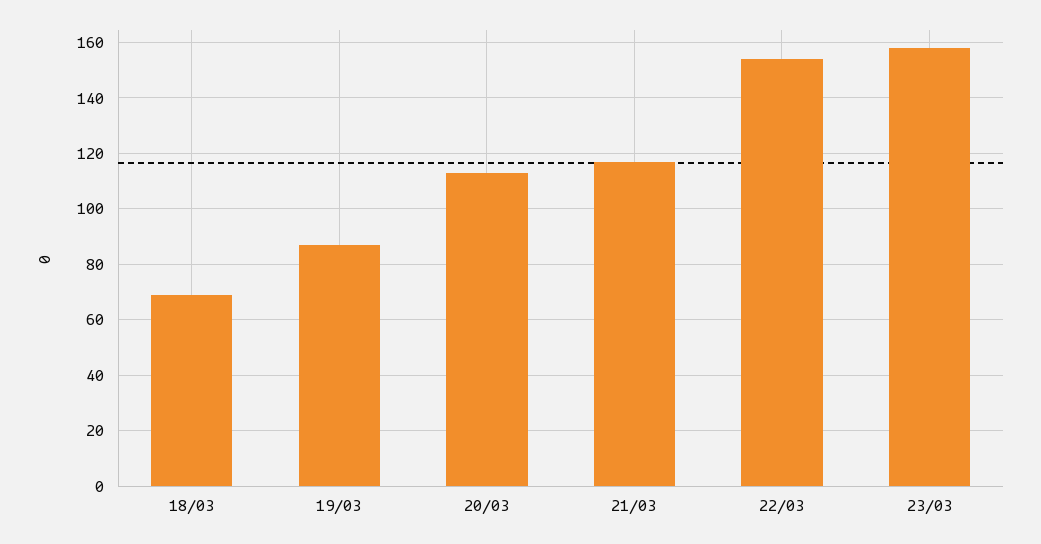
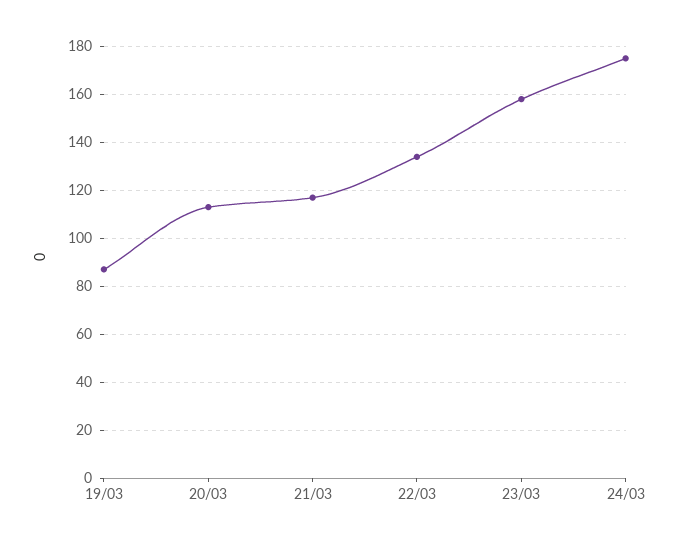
18/03: 70 -> none
22/03: 155 -> 135
24/03: none -> 175

